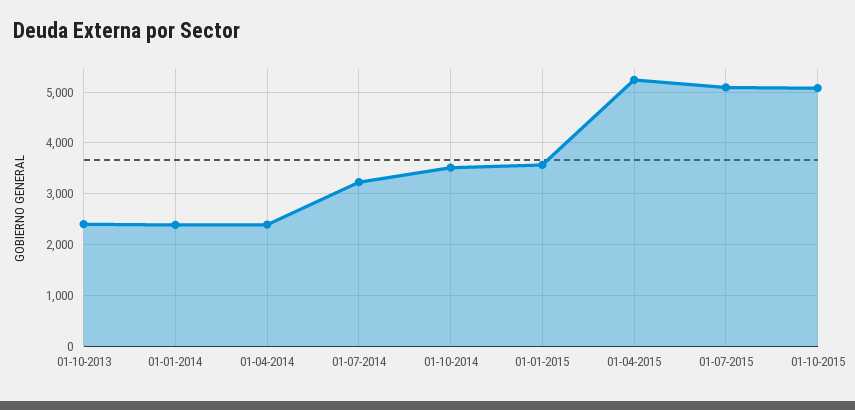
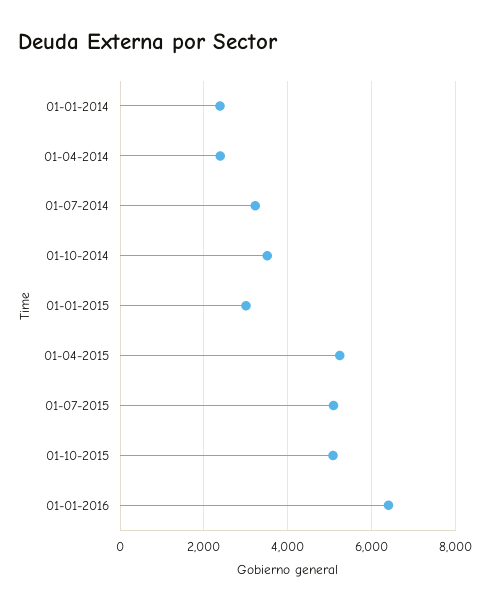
01-10-2013: 2400 -> none
01-01-2015: 3600 -> 3000
01-01-2016: none -> 6400

